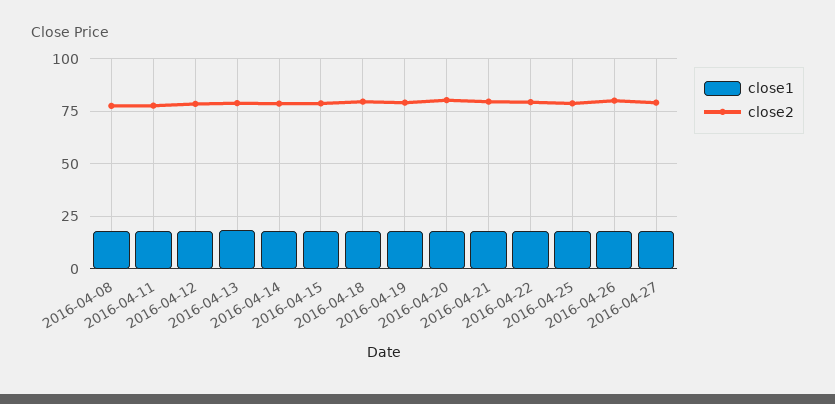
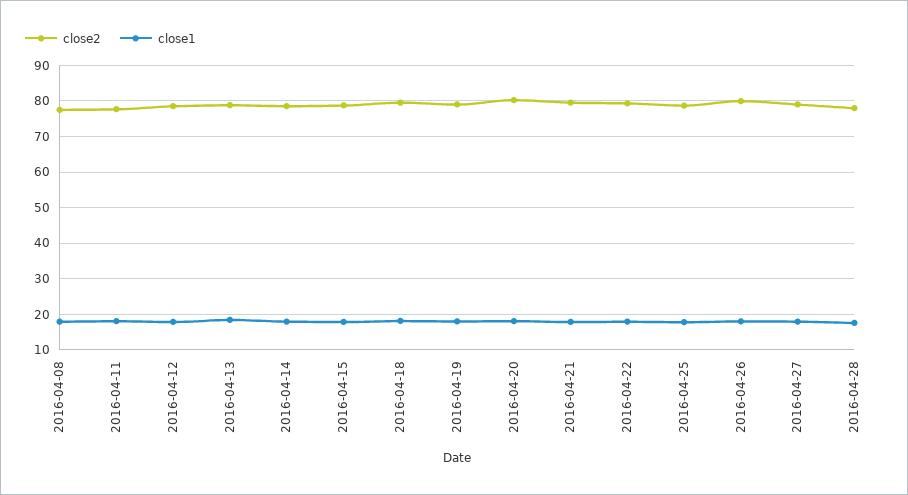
close2, 2016-04-28: none -> 78
close1, 2016-04-28: none -> 18

